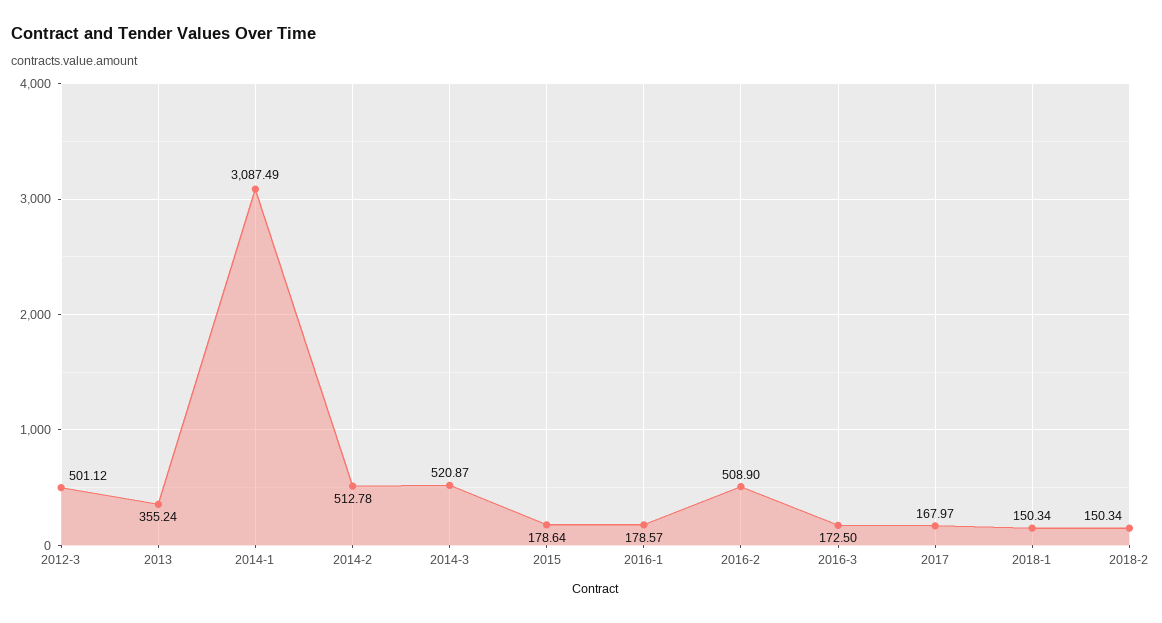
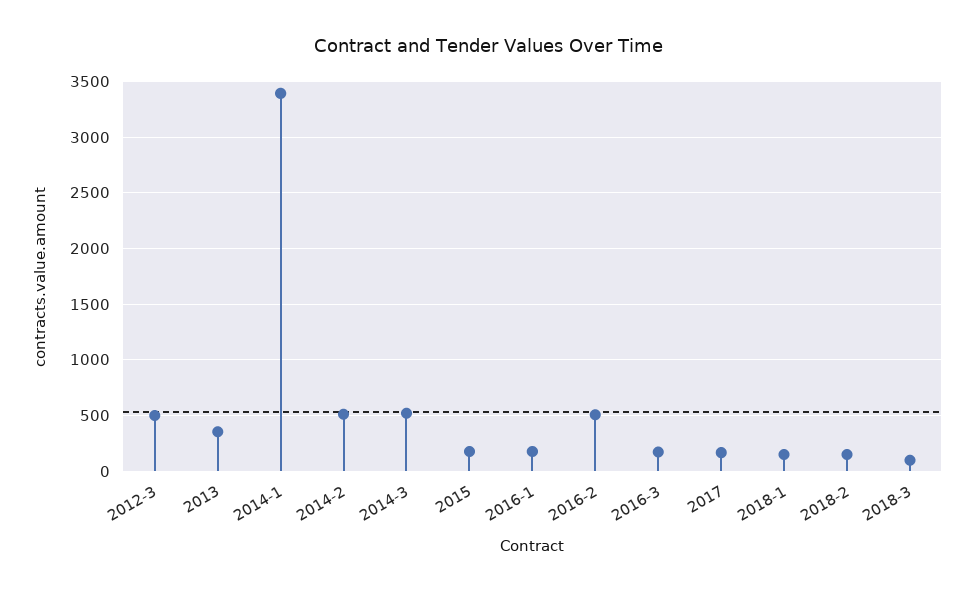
2014-1: 3087.49 -> 3400
2018-3: none -> 100

